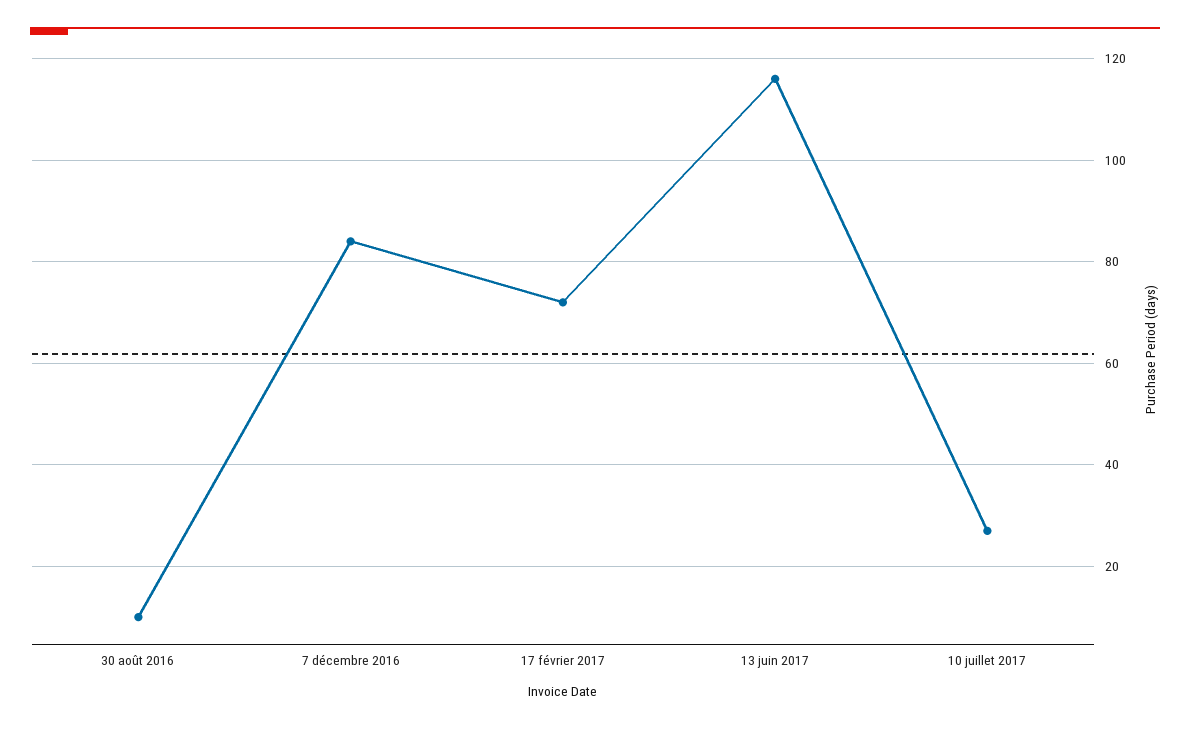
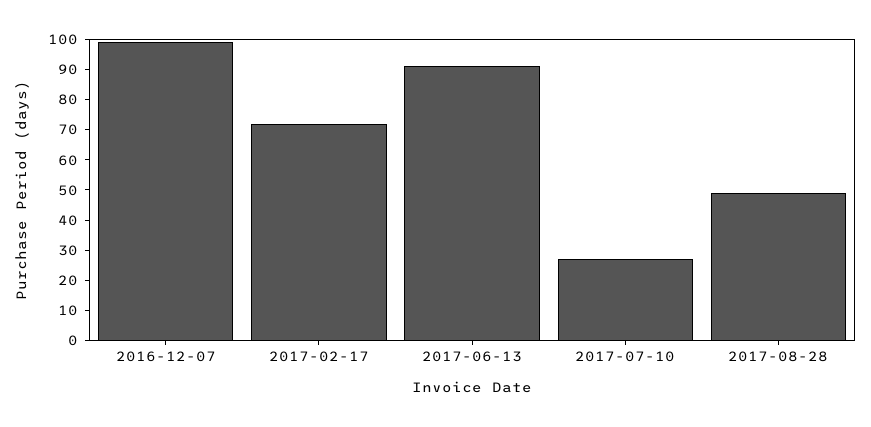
30 août 2016: 10 -> none
7 décembre 2016: 85 -> 100
13 juin 2017: 115 -> 90
2017-08-28: none -> 50

